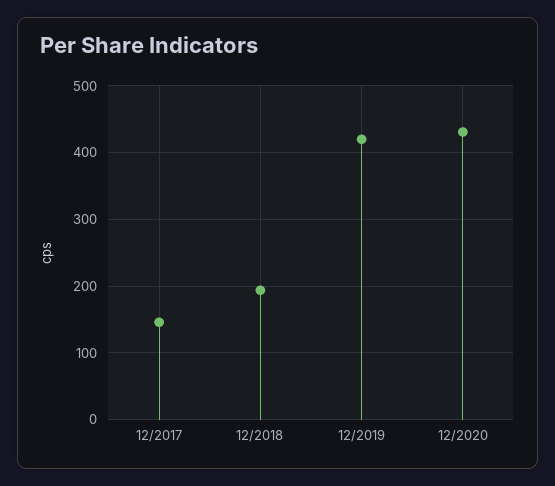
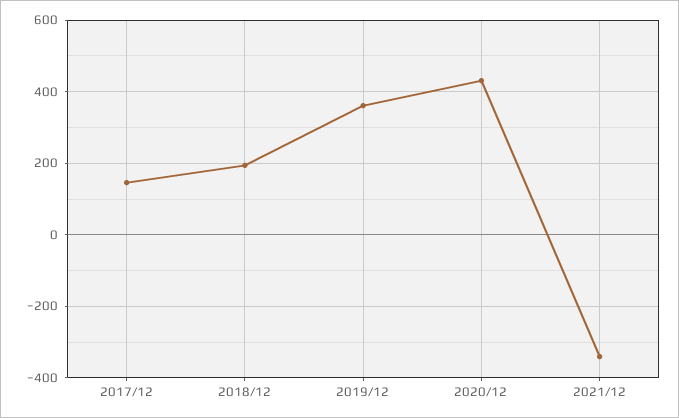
12/2019: 420 -> 360
2021/12: none -> -340

